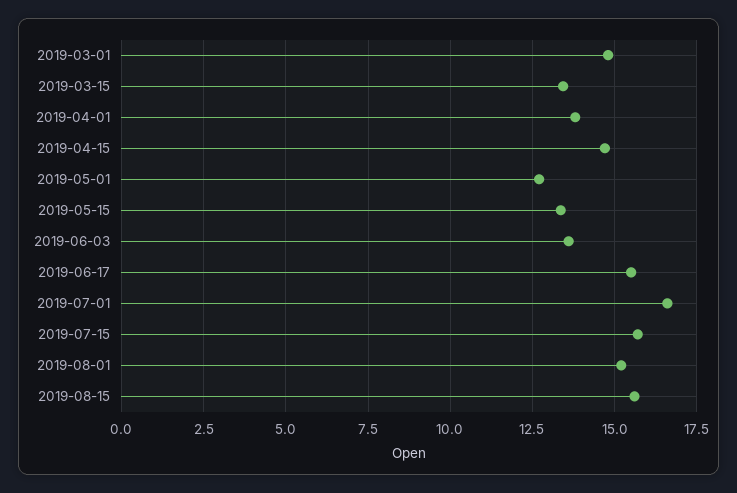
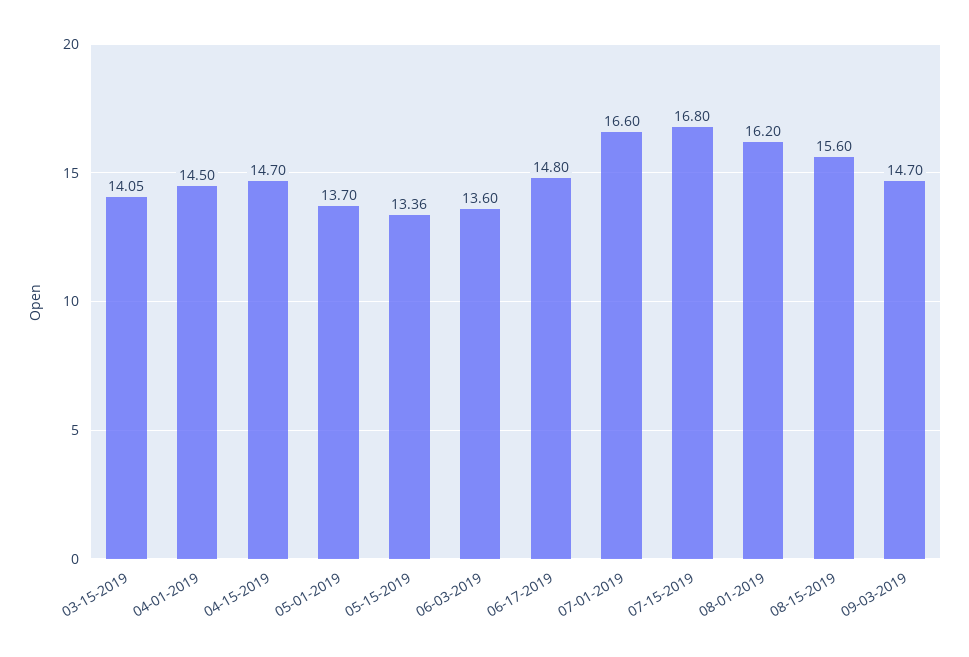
2019-03-01: 14.75 -> none
2019-03-15: 13.5 -> 14.05
2019-04-01: 13.75 -> 14.5
2019-05-01: 12.75 -> 13.7
2019-06-17: 15.5 -> 14.8
2019-07-15: 15.75 -> 16.8
2019-08-01: 15.25 -> 16.2
09-03-2019: none -> 14.7

